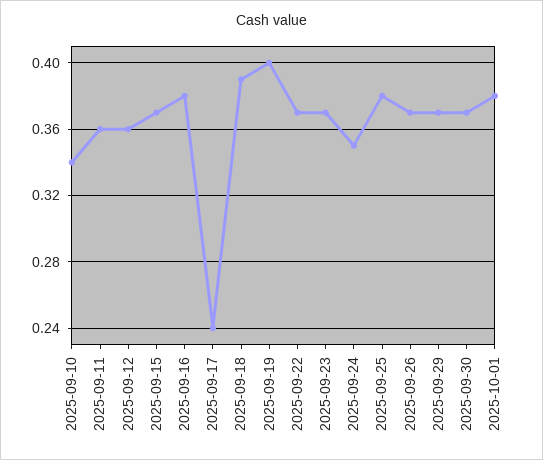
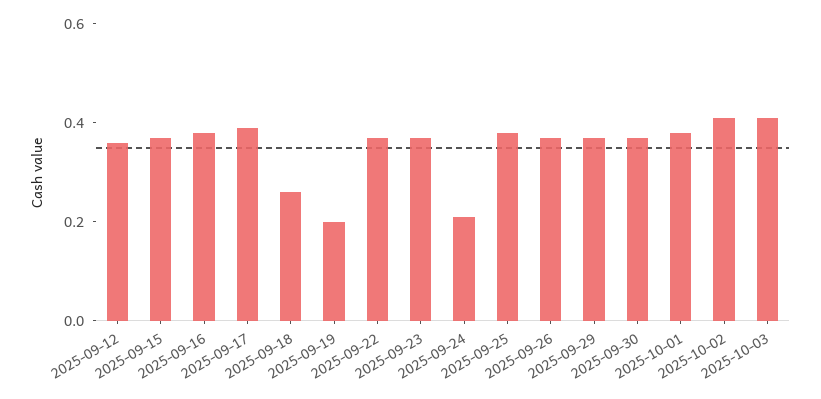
2025-09-10: 0.34 -> none
2025-09-11: 0.36 -> none
2025-09-17: 0.24 -> 0.4
2025-09-18: 0.39 -> 0.25
2025-09-19: 0.4 -> 0.2
2025-09-24: 0.35 -> 0.2
2025-10-02: none -> 0.4
2025-10-03: none -> 0.4

